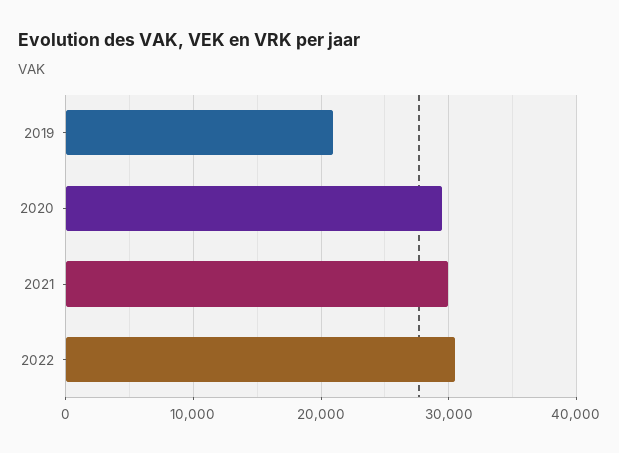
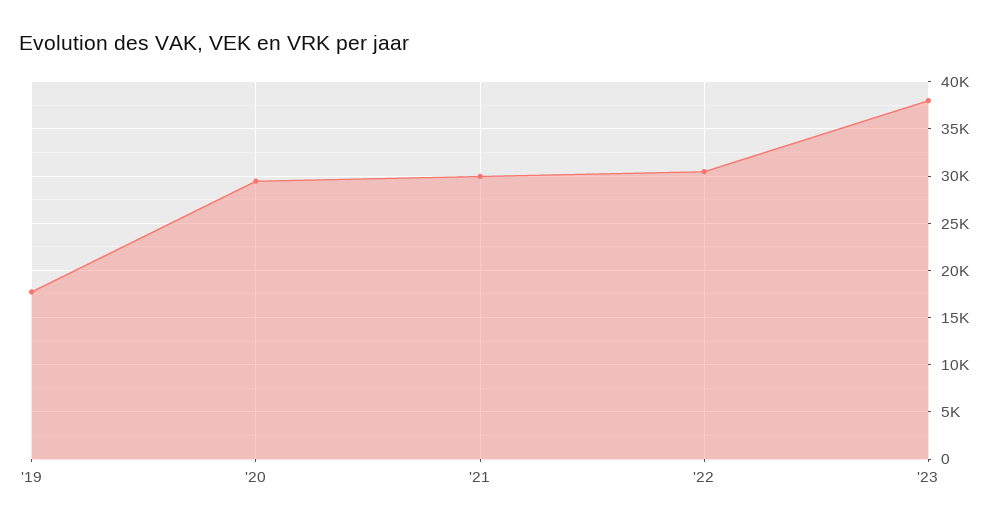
2019: 21000 -> 18000
'23: none -> 38000

